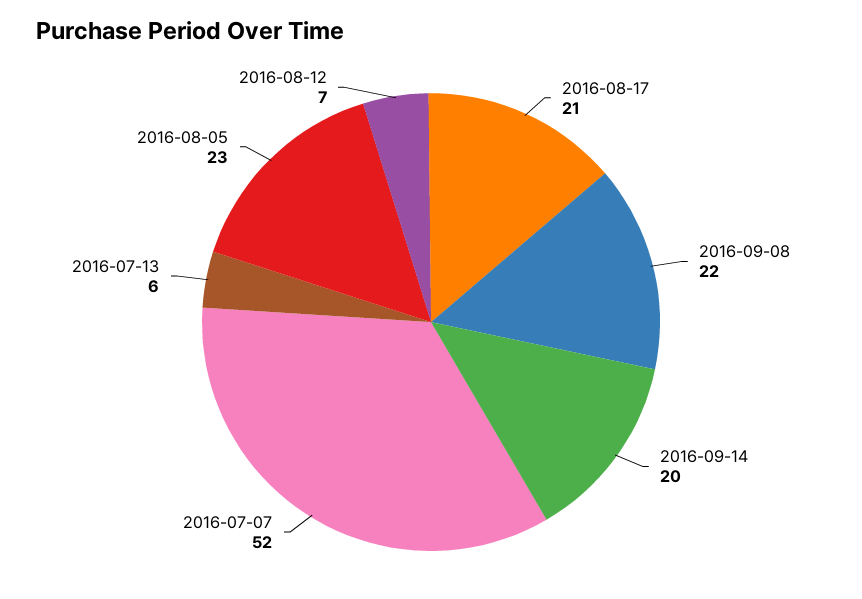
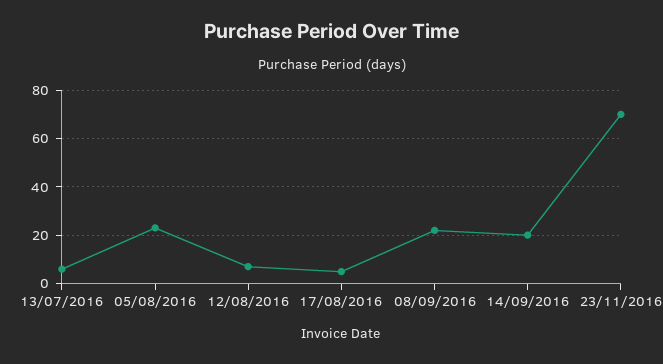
2016-08-17: 21 -> 5
2016-07-07: 52 -> none
23/11/2016: none -> 70

